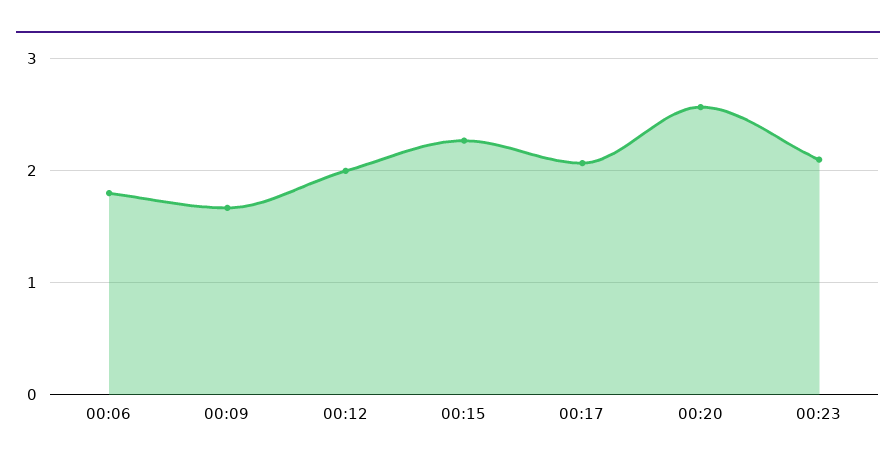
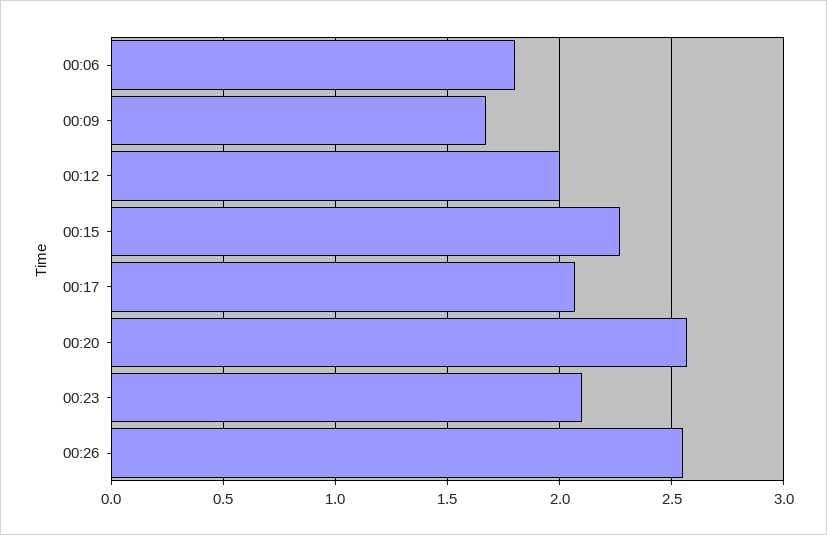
00:26: none -> 2.55

